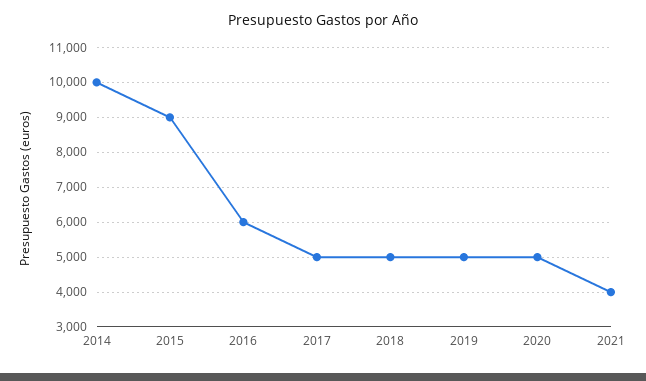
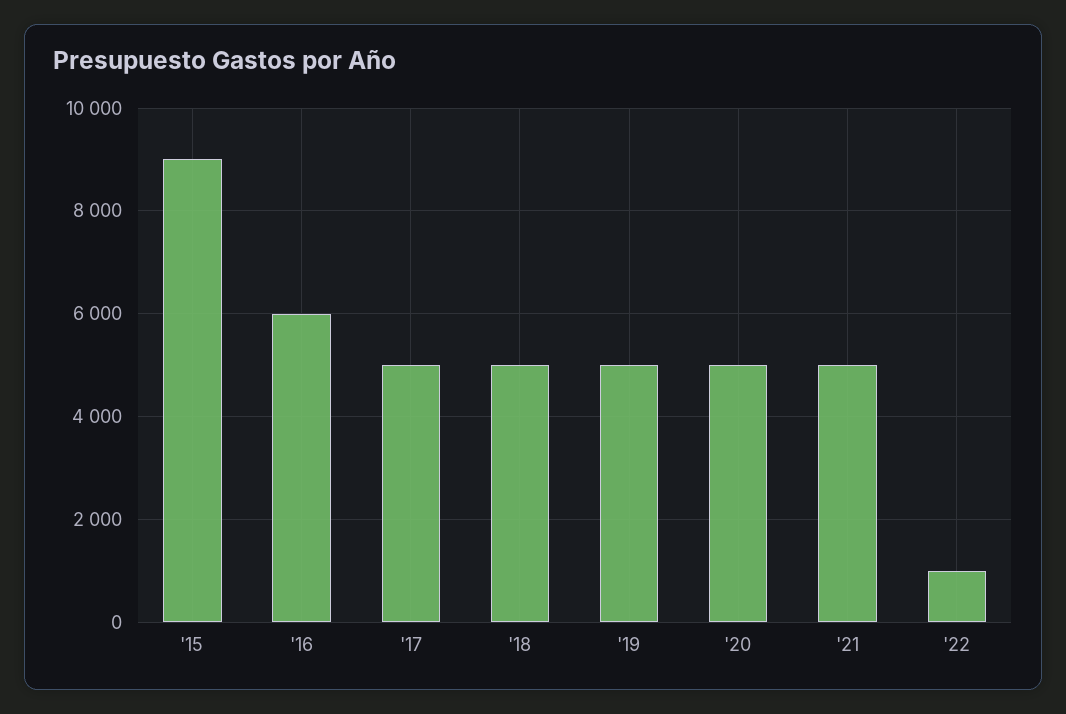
2014: 10000 -> none
2021: 4000 -> 5000
'22: none -> 1000

